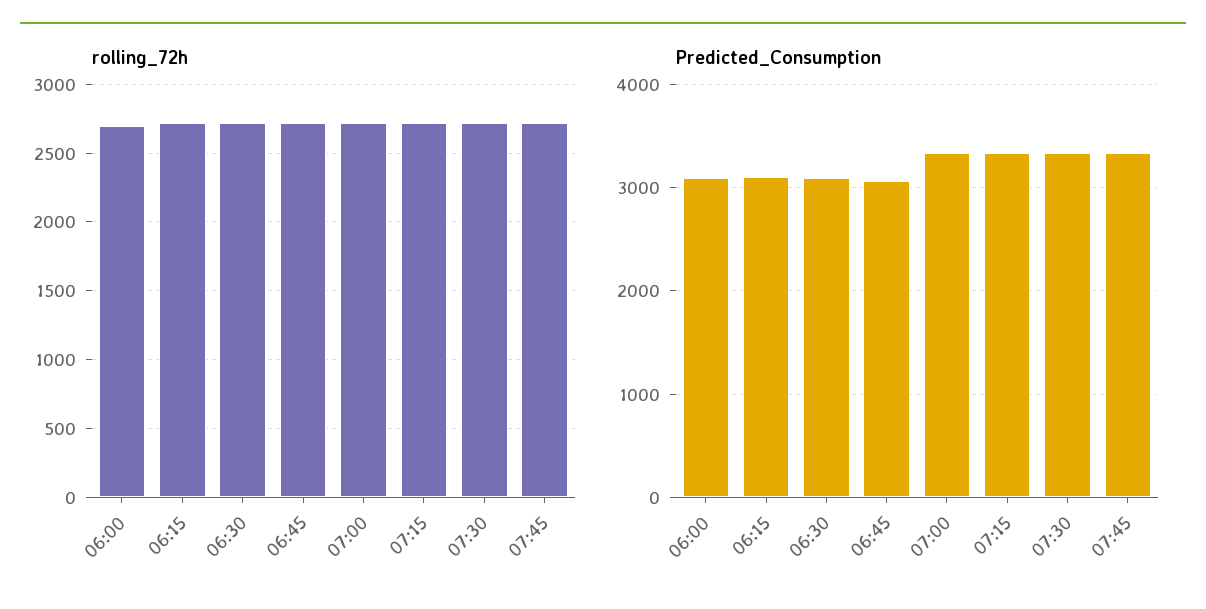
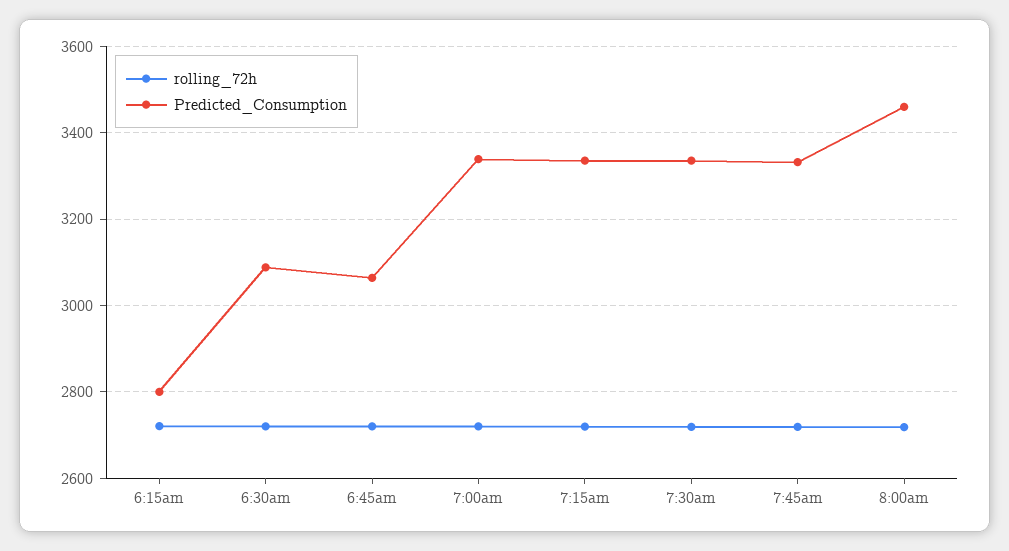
rolling_72h, 06:00: 2700 -> none
Predicted_Consumption, 06:00: 3100 -> none
Predicted_Consumption, 06:15: 3100 -> 2800
rolling_72h, 8:00am: none -> 2720
Predicted_Consumption, 8:00am: none -> 3460

